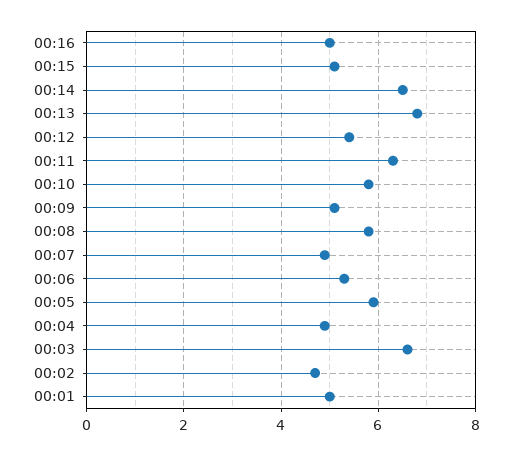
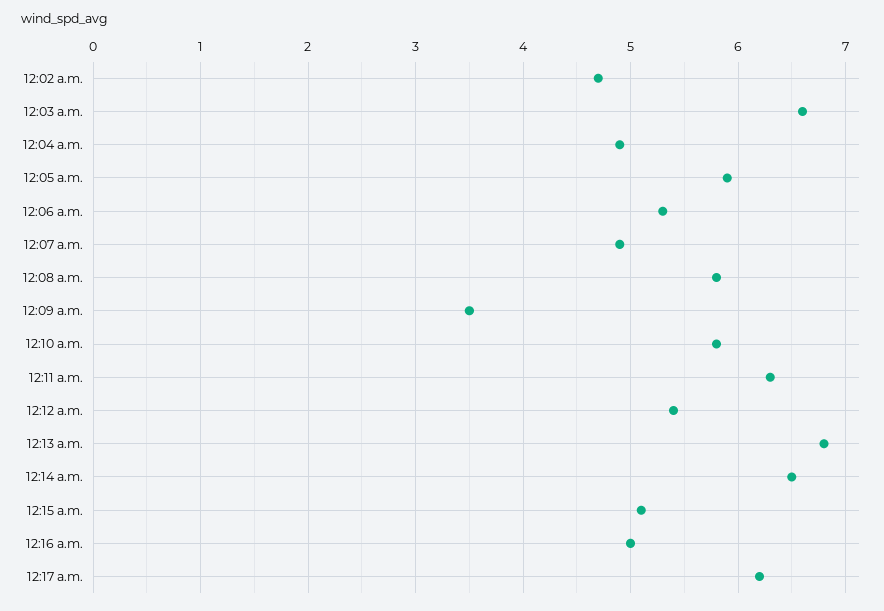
00:09: 5 -> 3.5
00:01: 5 -> none
12:17 a.m.: none -> 6.2

